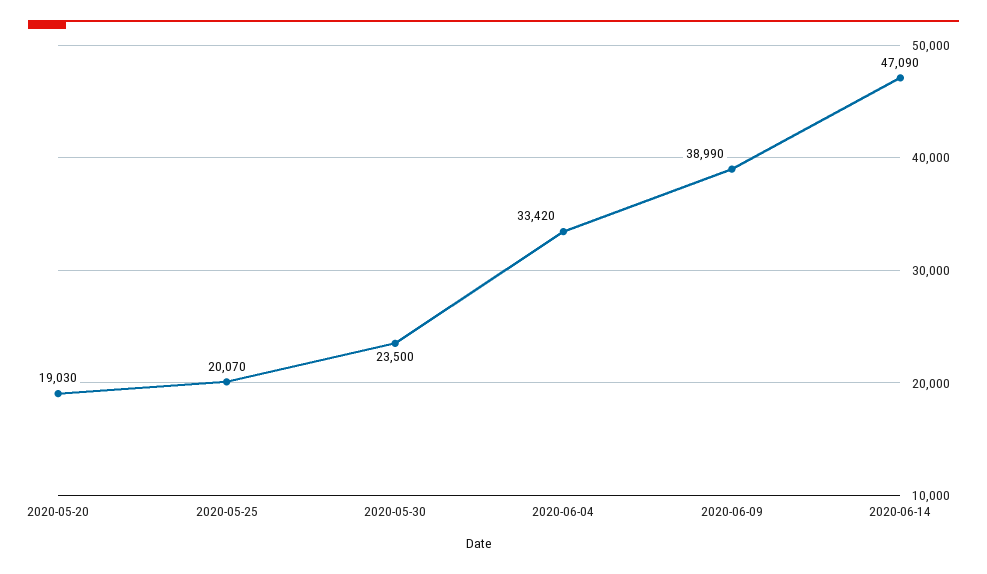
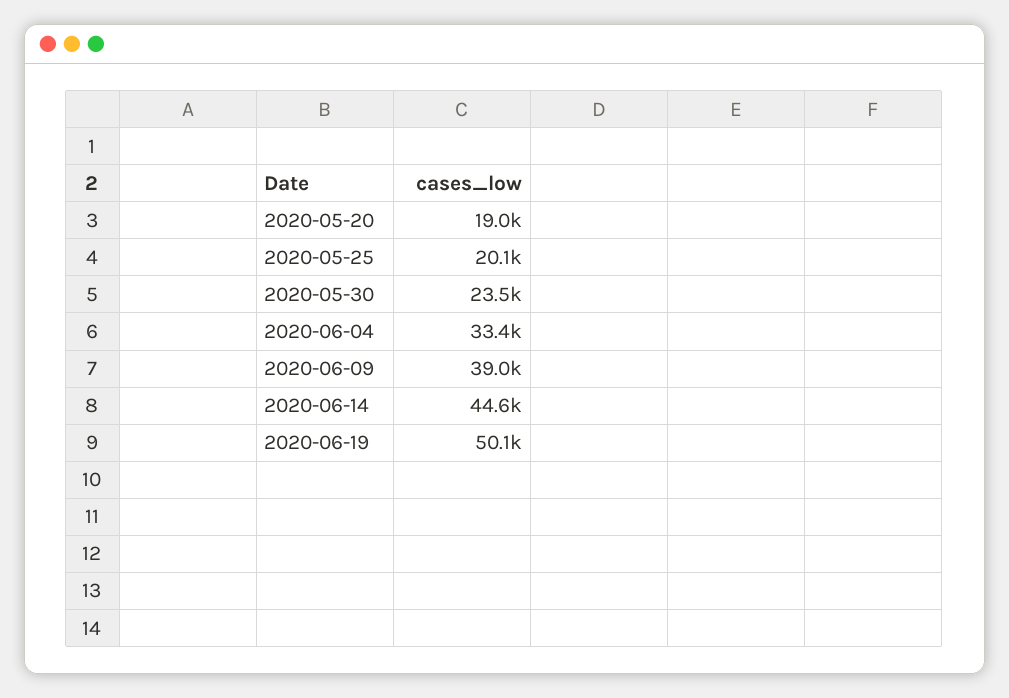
2020-06-14: 47090 -> 44600
2020-06-19: none -> 50100

